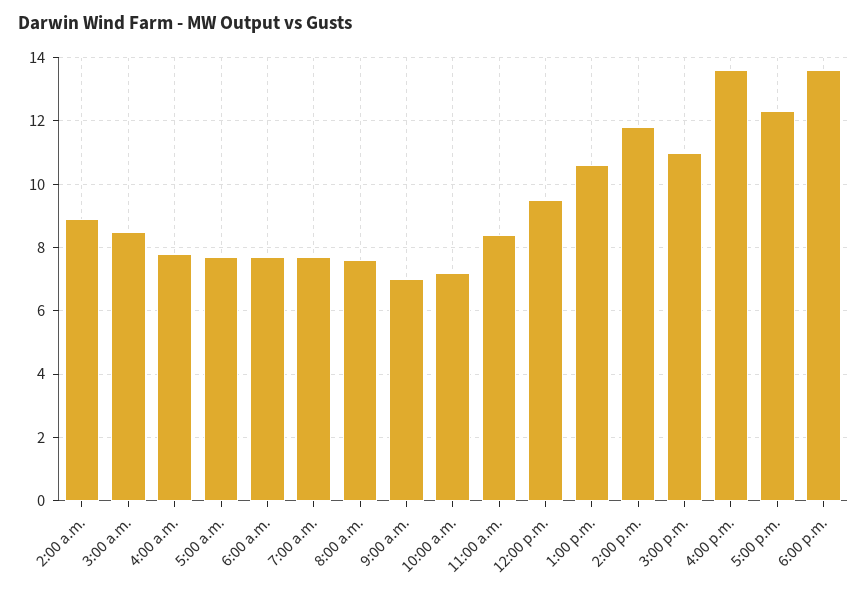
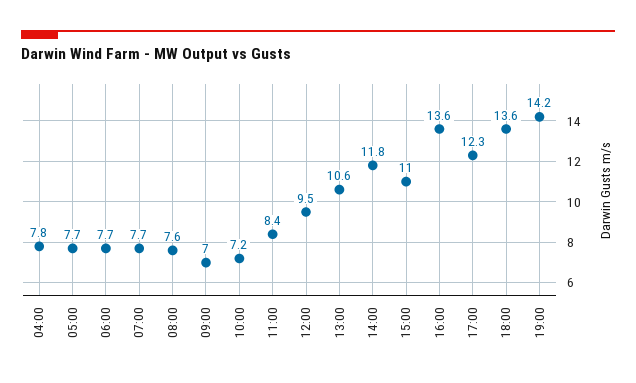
2:00 a.m.: 9 -> none
3:00 a.m.: 8.5 -> none
19:00: none -> 14.2

